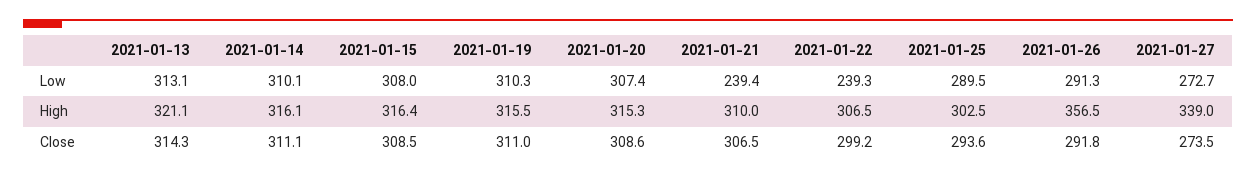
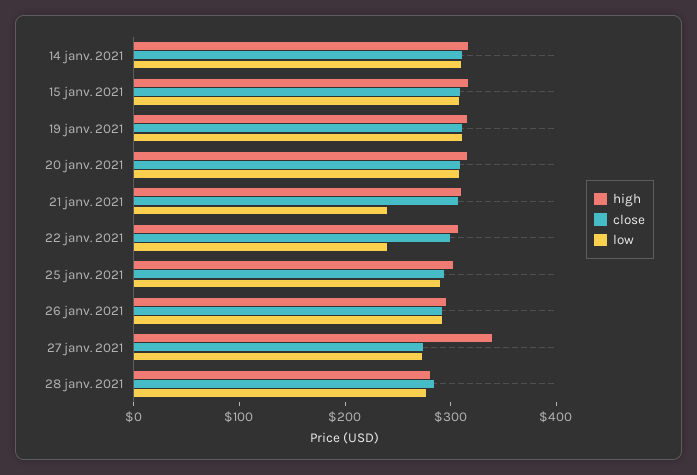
Low, 2021-01-13: 313.1 -> none
High, 2021-01-13: 321.1 -> none
High, 2021-01-26: 356.5 -> 300
Close, 2021-01-13: 314.3 -> none
High, 28 janv. 2021: none -> 280
Close, 28 janv. 2021: none -> 280
Low, 28 janv. 2021: none -> 280

